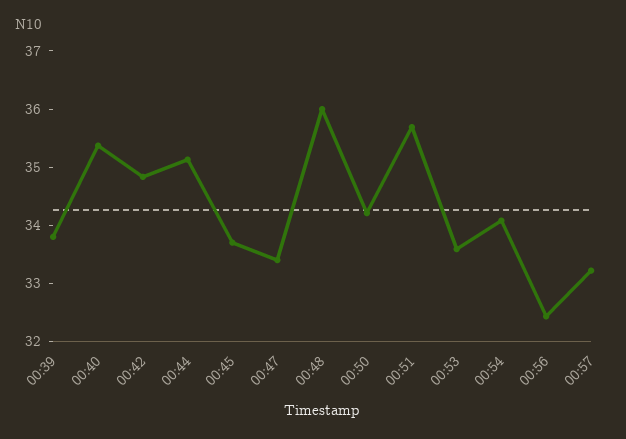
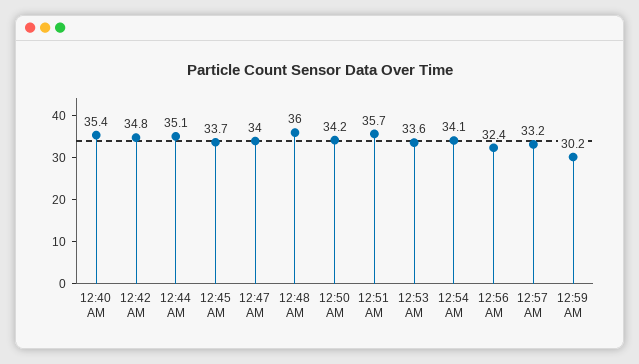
00:39: 33.8 -> none
00:47: 33.4 -> 34
12:59 AM: none -> 30.2

